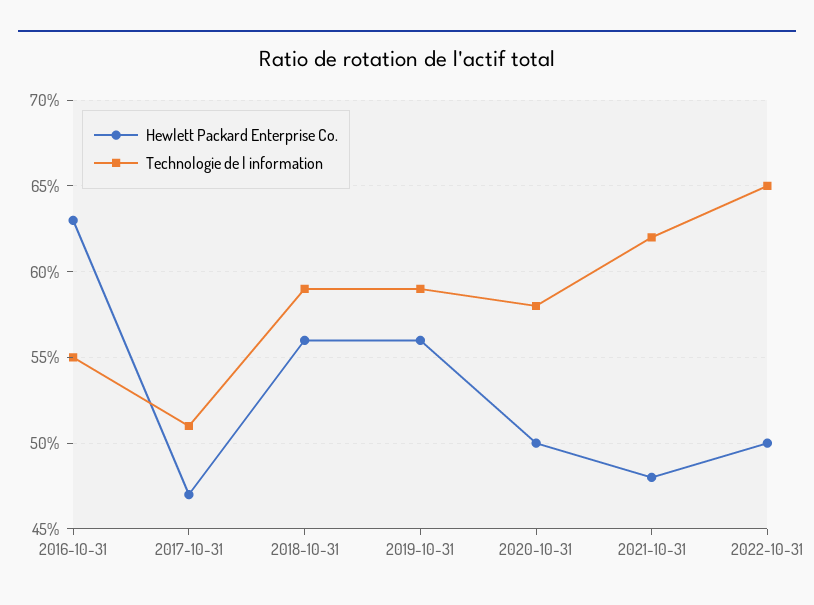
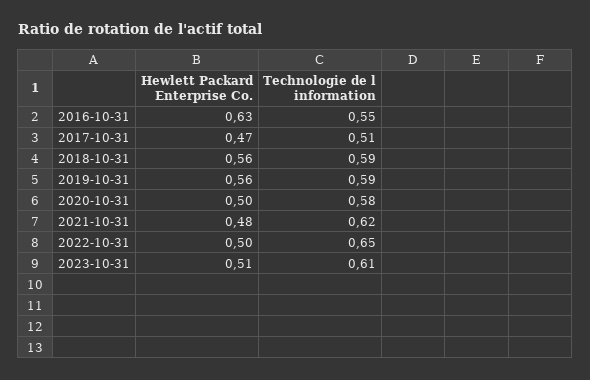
Hewlett Packard Enterprise Co., 2023-10-31: none -> 0.51
Technologie de l information, 2023-10-31: none -> 0.61

